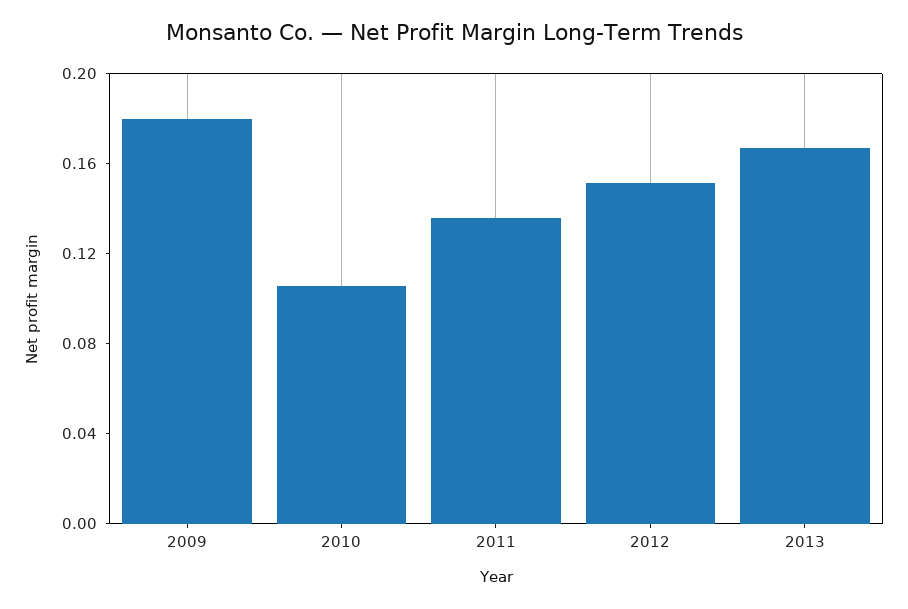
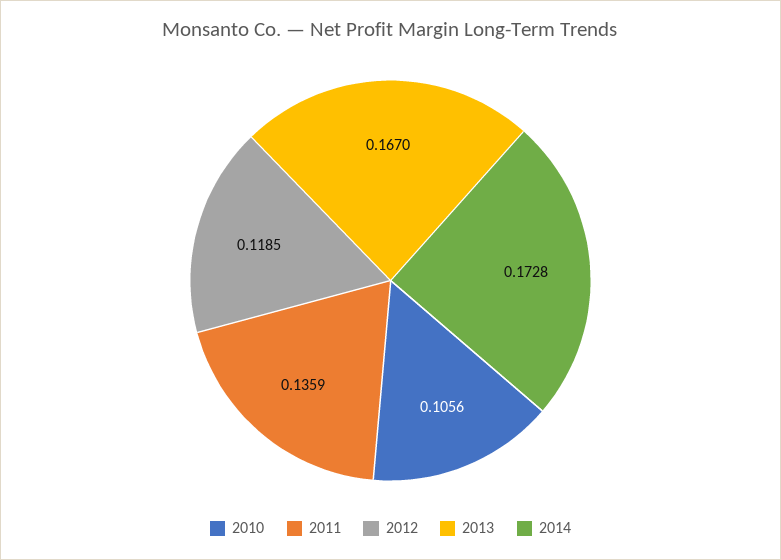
2009: 0.18 -> none
2012: 0.15 -> 0.1185
2014: none -> 0.1728

